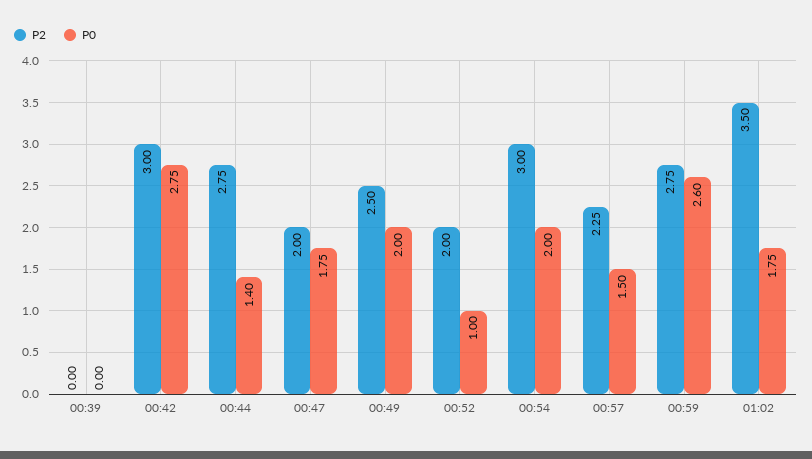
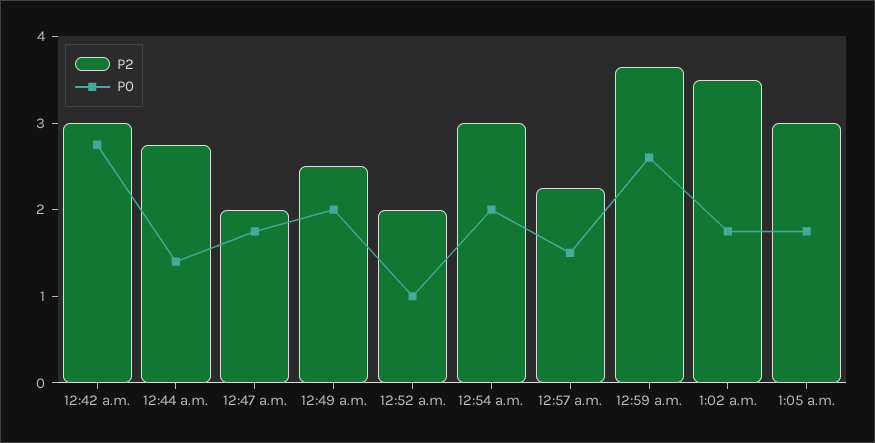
P2, 00:39: 0 -> none
P0, 00:39: 0 -> none
P2, 00:59: 2.75 -> 3.6
P2, 1:05 a.m.: none -> 3
P0, 1:05 a.m.: none -> 1.8

